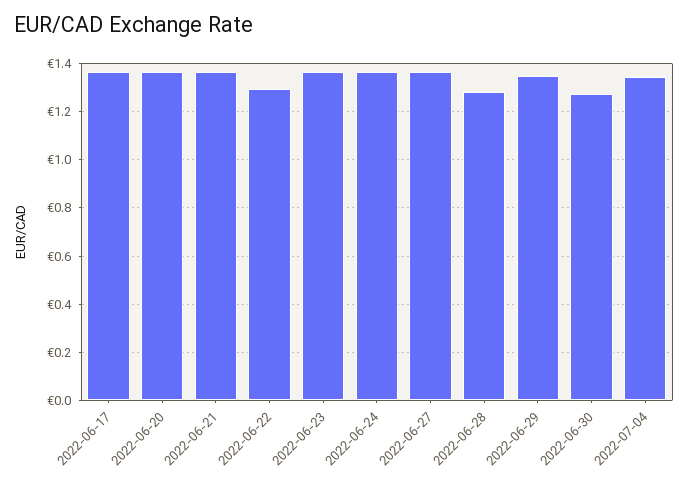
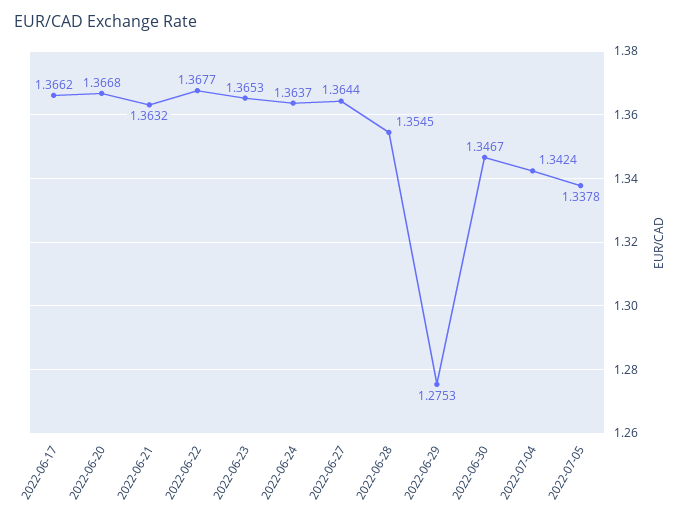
2022-06-22: 1.3 -> 1.3677
2022-06-28: 1.275 -> 1.3545
2022-06-29: 1.35 -> 1.2753
2022-06-30: 1.275 -> 1.3467
2022-07-05: none -> 1.3378

